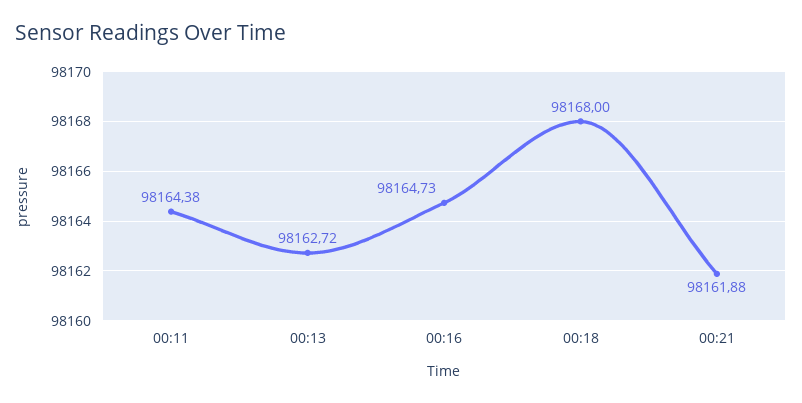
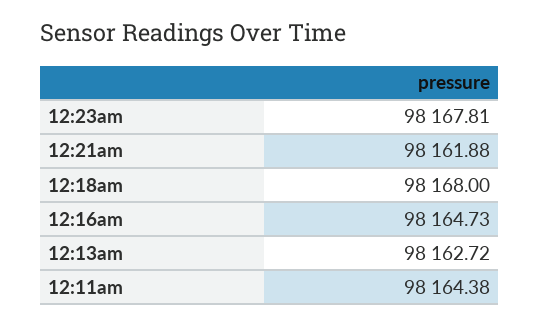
12:23am: none -> 98167.81

